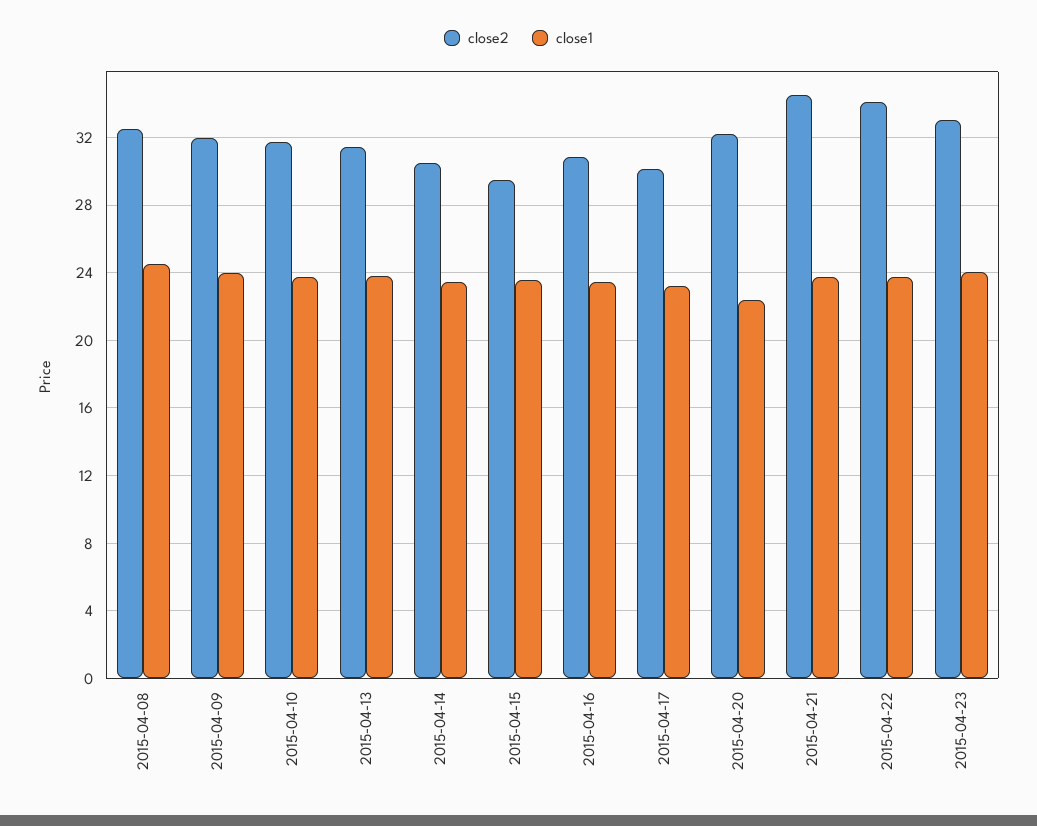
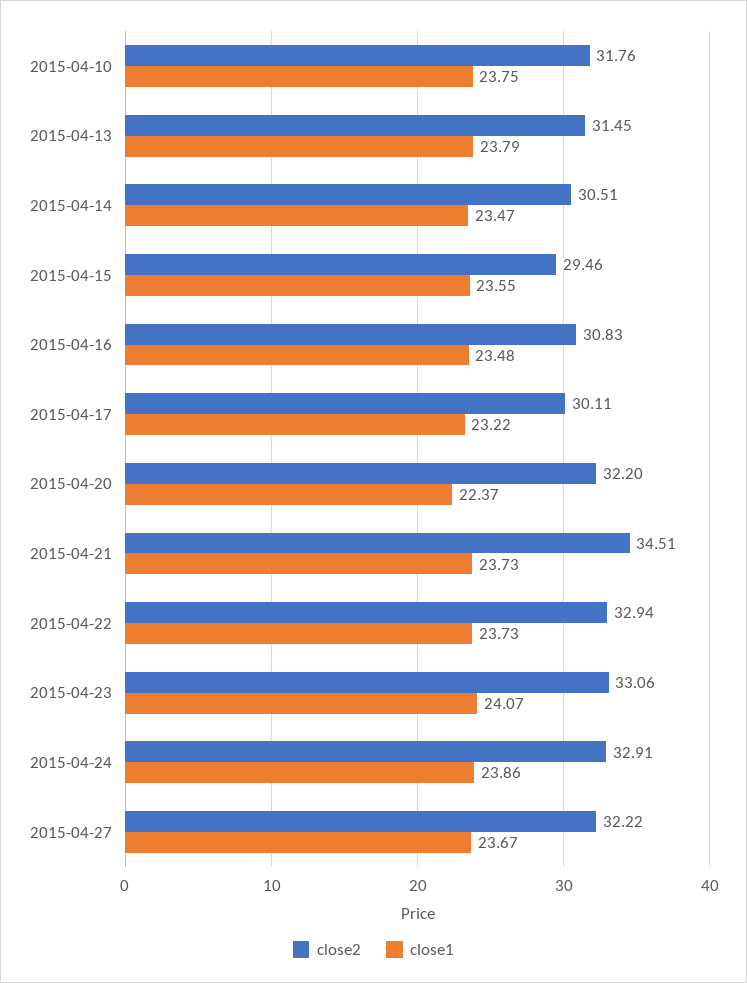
close2, 2015-04-08: 32.5 -> none
close1, 2015-04-08: 24.5 -> none
close2, 2015-04-09: 32 -> none
close1, 2015-04-09: 24 -> none
close2, 2015-04-22: 34 -> 32.94
close2, 2015-04-24: none -> 32.91
close1, 2015-04-24: none -> 23.86
close2, 2015-04-27: none -> 32.22
close1, 2015-04-27: none -> 23.67

